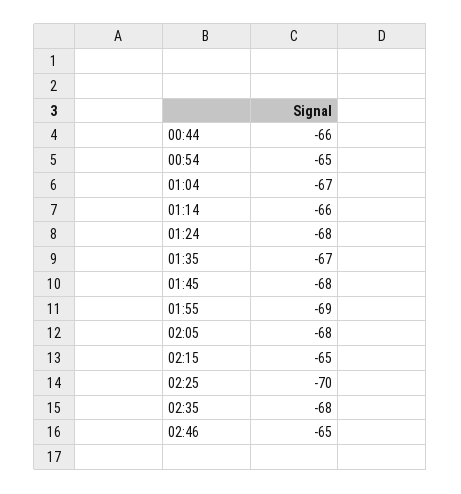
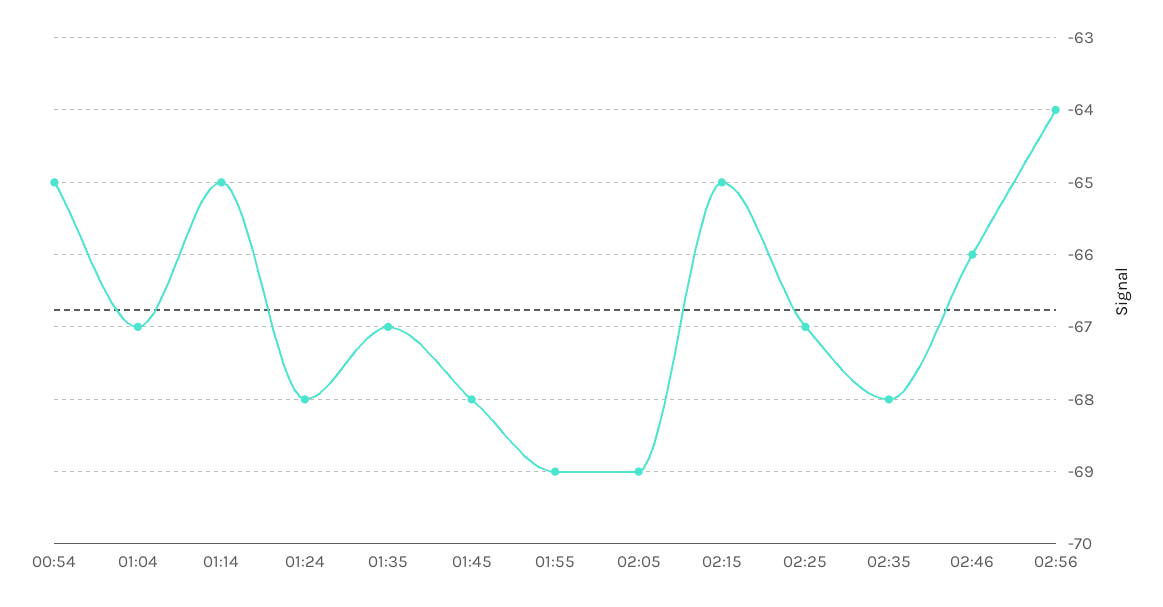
00:44: -66 -> none
01:14: -66 -> -65
02:05: -68 -> -69
02:25: -70 -> -67
02:46: -65 -> -66
02:56: none -> -64

